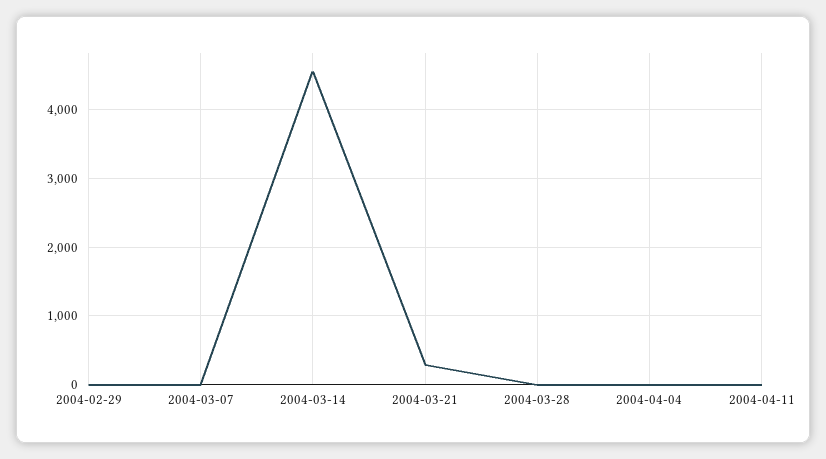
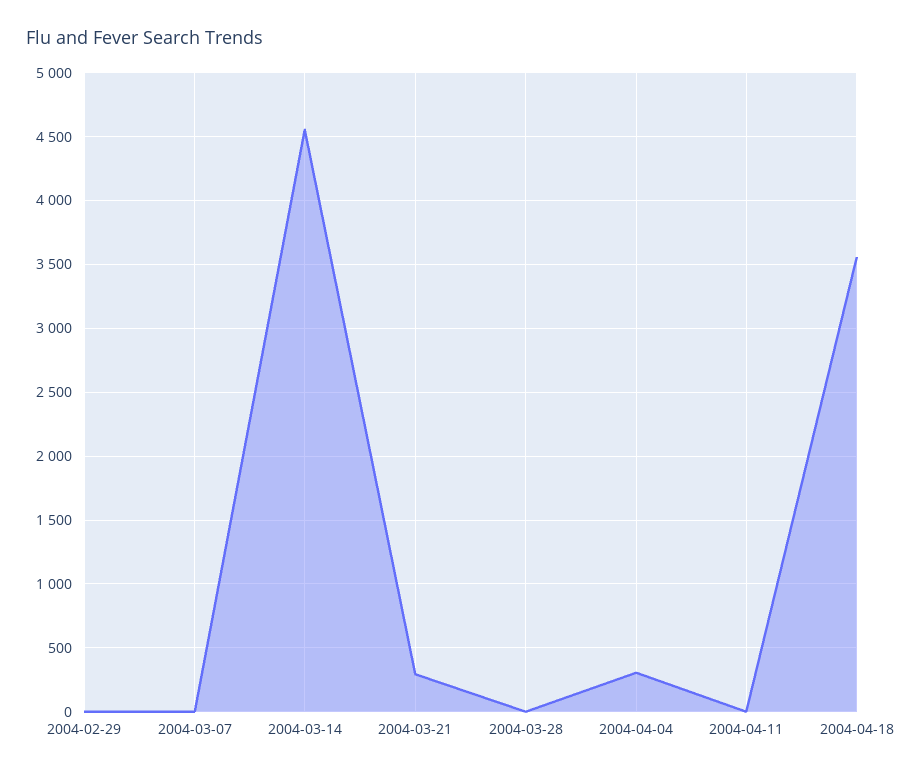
2004-04-04: 0 -> 300
2004-04-18: none -> 3550

